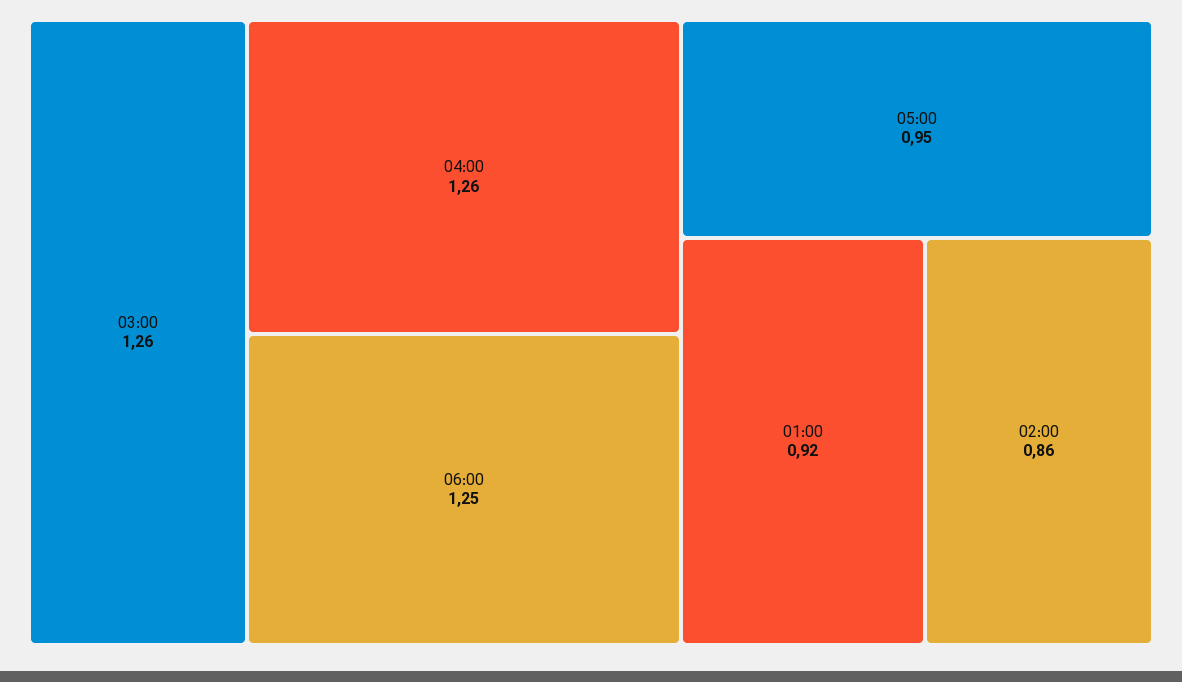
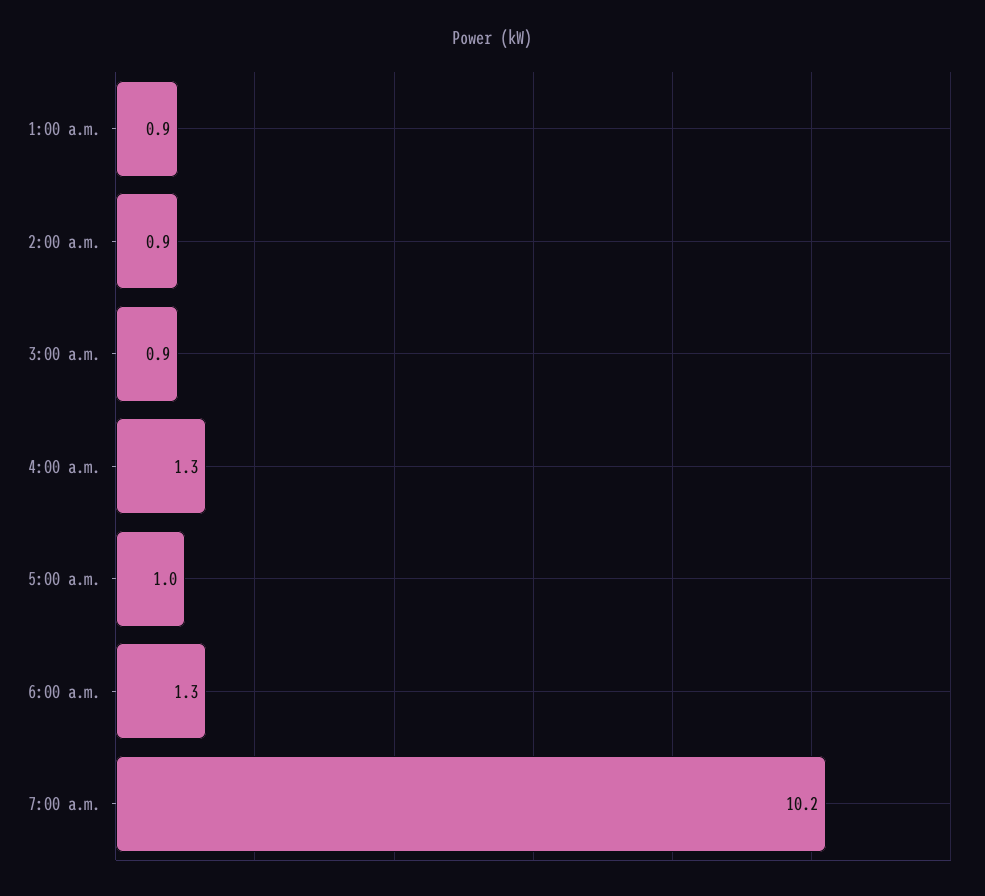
03:00: 1.26 -> 0.9
7:00 a.m.: none -> 10.2

